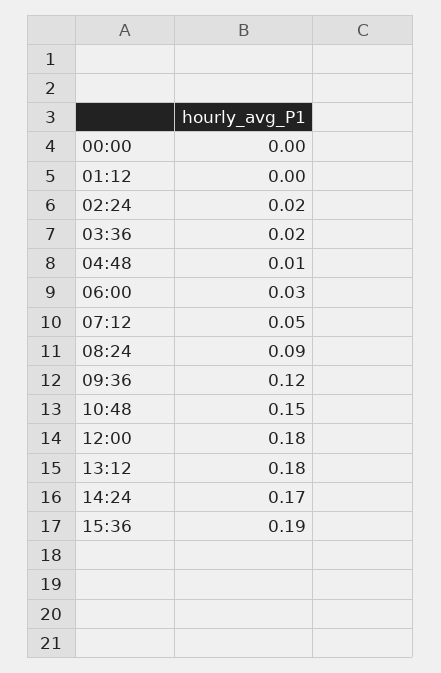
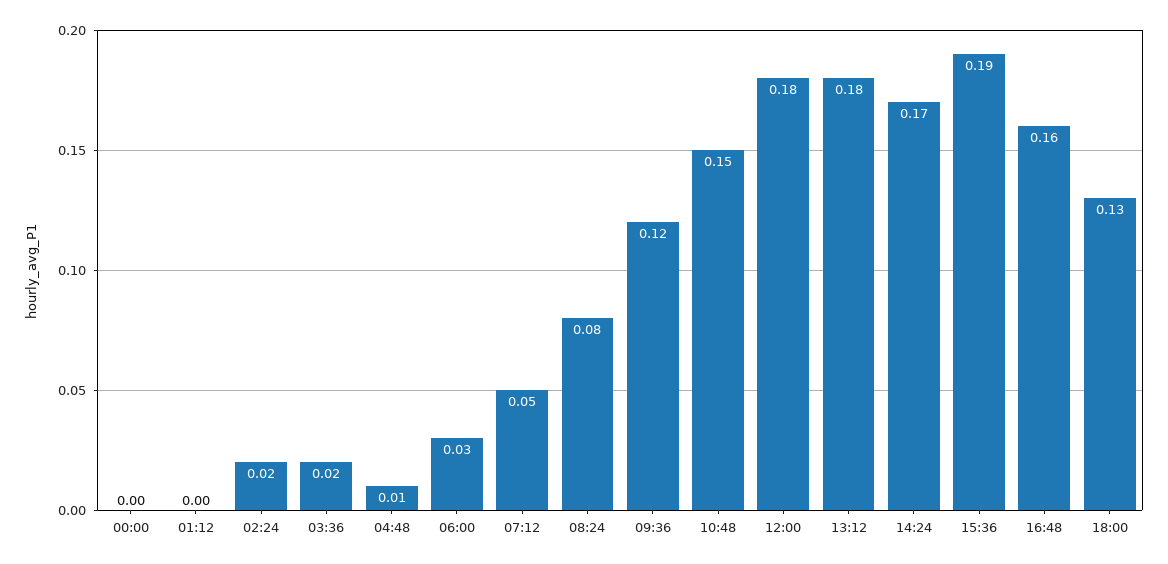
08:24: 0.09 -> 0.08
16:48: none -> 0.16
18:00: none -> 0.13

